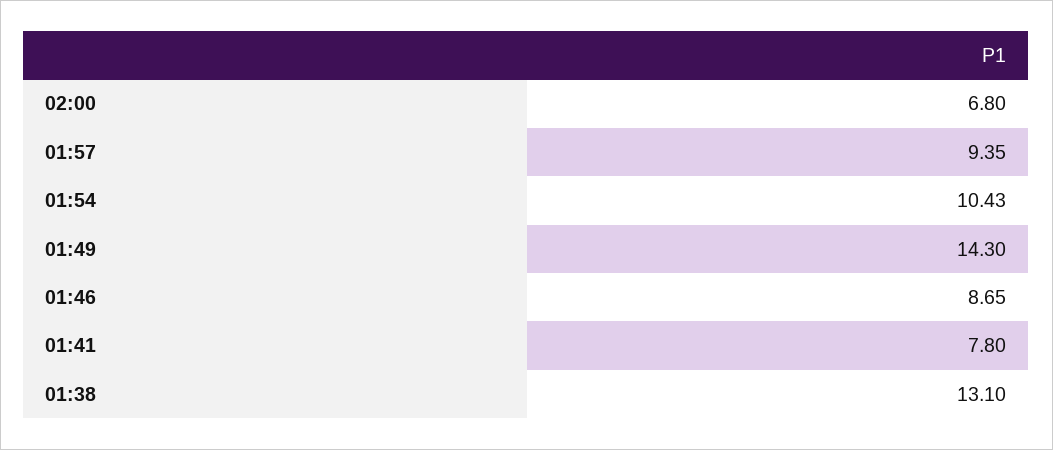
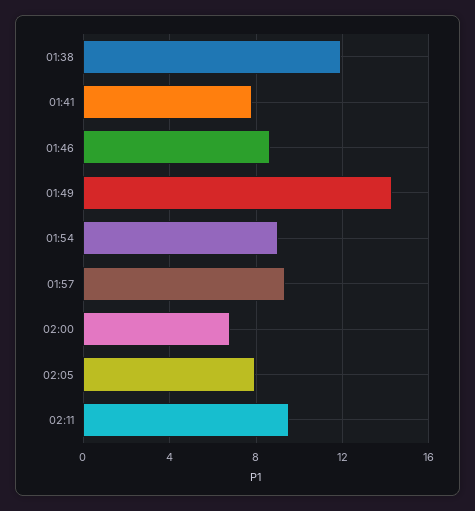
01:54: 10.43 -> 9
01:38: 13.1 -> 12
02:05: none -> 8
02:11: none -> 9.5

